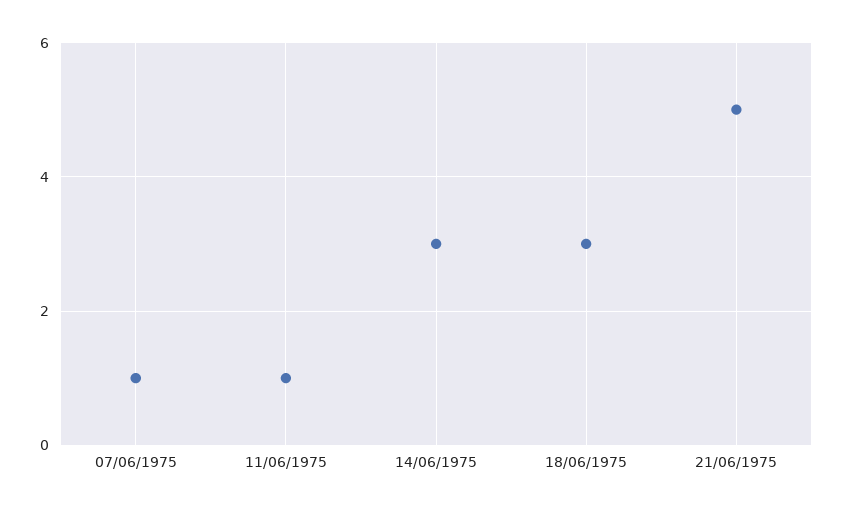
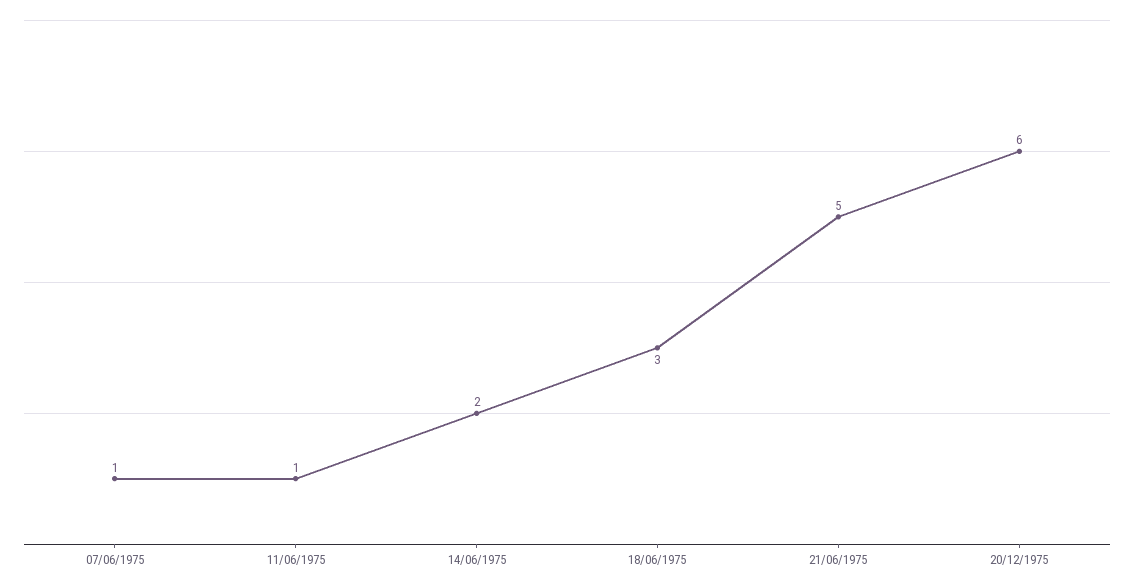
14/06/1975: 3 -> 2
20/12/1975: none -> 6

